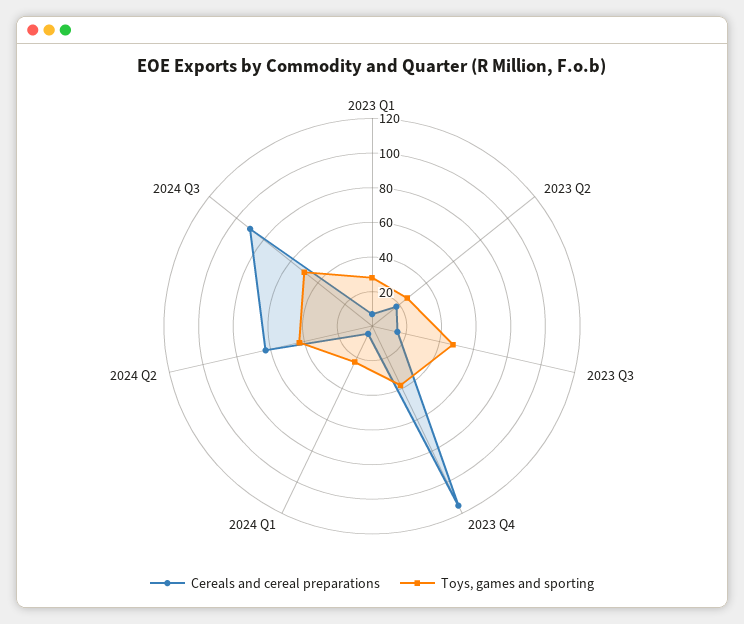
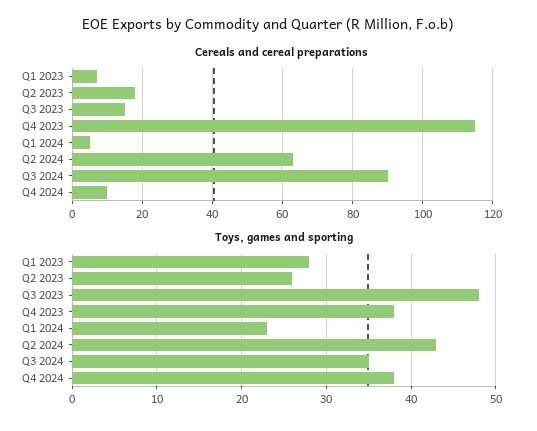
Toys, games and sporting, 2024 Q3: 50 -> 35
Cereals and cereal preparations, Q4 2024: none -> 10
Toys, games and sporting, Q4 2024: none -> 38

